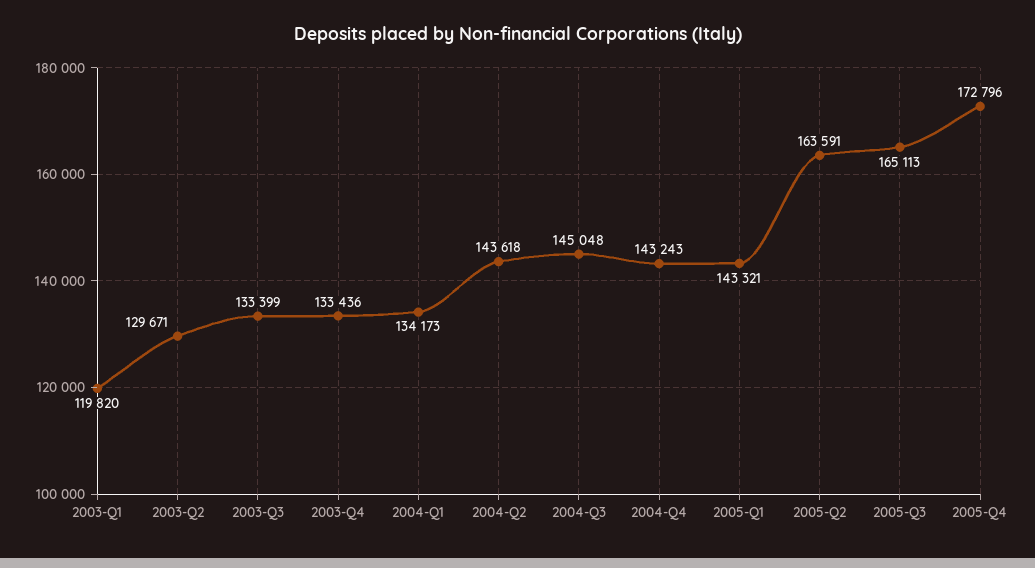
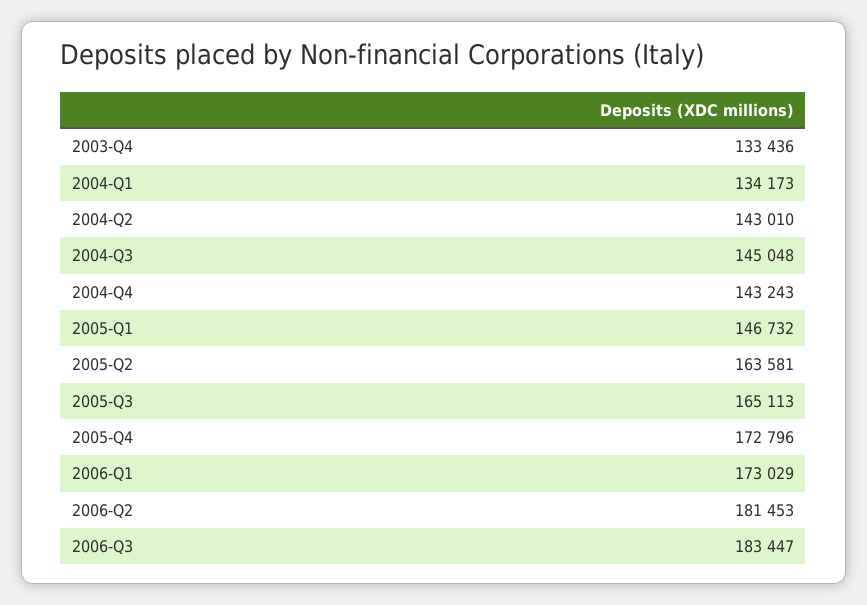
2003-Q1: 119820 -> none
2003-Q2: 129671 -> none
2003-Q3: 133399 -> none
2004-Q2: 143618 -> 143010
2005-Q1: 143321 -> 146732
2005-Q2: 163591 -> 163581
2006-Q1: none -> 173029
2006-Q2: none -> 181453
2006-Q3: none -> 183447

